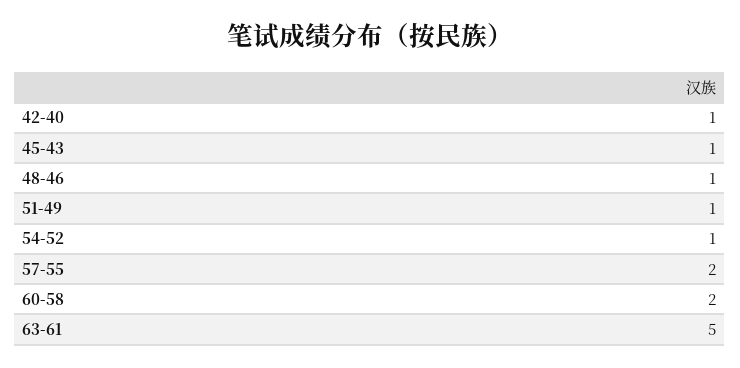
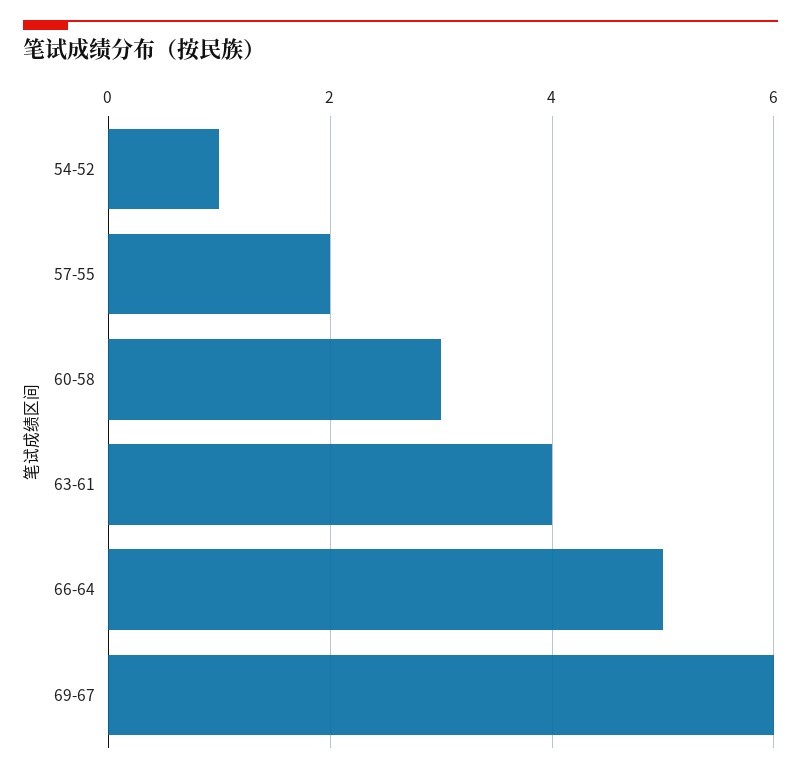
42-40: 1 -> none
45-43: 1 -> none
48-46: 1 -> none
51-49: 1 -> none
60-58: 2 -> 3
63-61: 5 -> 4
66-64: none -> 5
69-67: none -> 6

